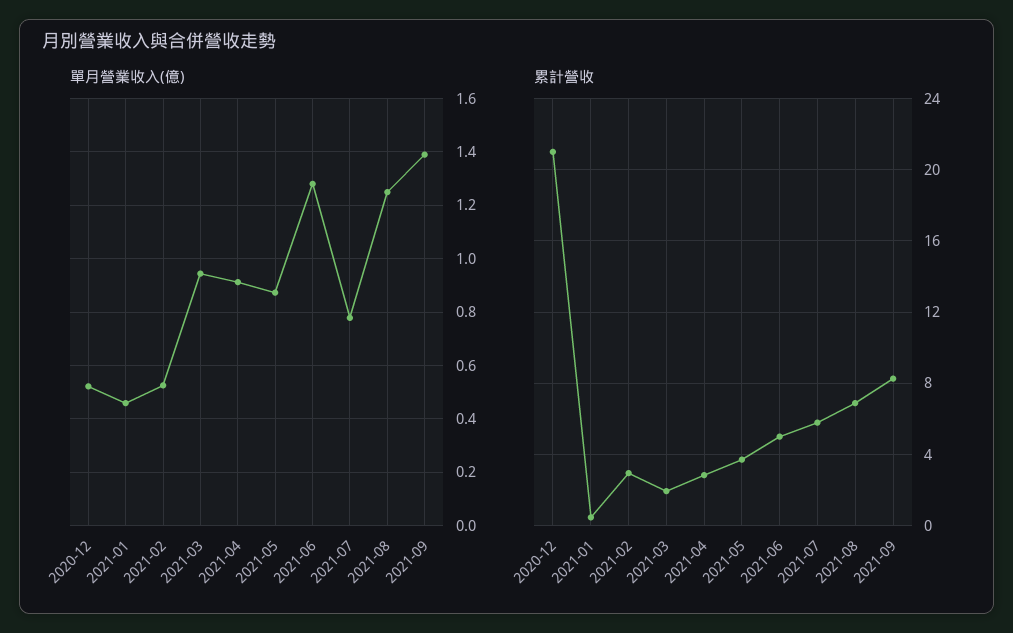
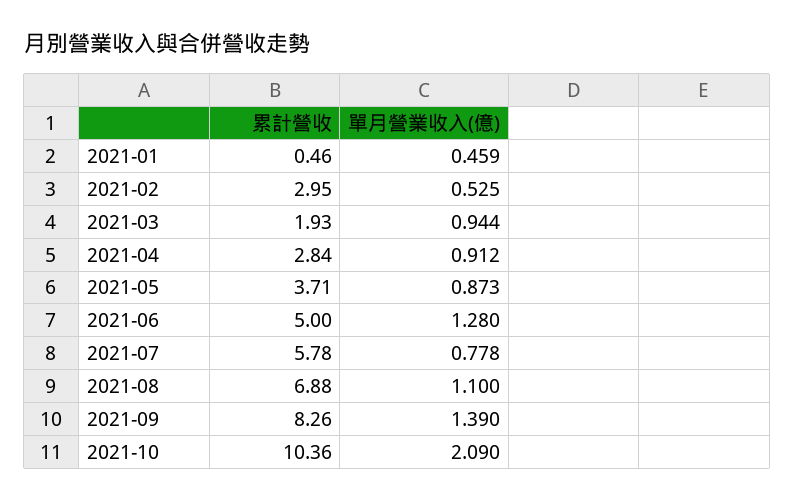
單月營業收入(億), 2020-12: 0.525 -> none
單月營業收入(億), 2021-08: 1.25 -> 1.1
累計營收, 2020-12: 21 -> none
累計營收, 2021-10: none -> 10.36
單月營業收入(億), 2021-10: none -> 2.09

